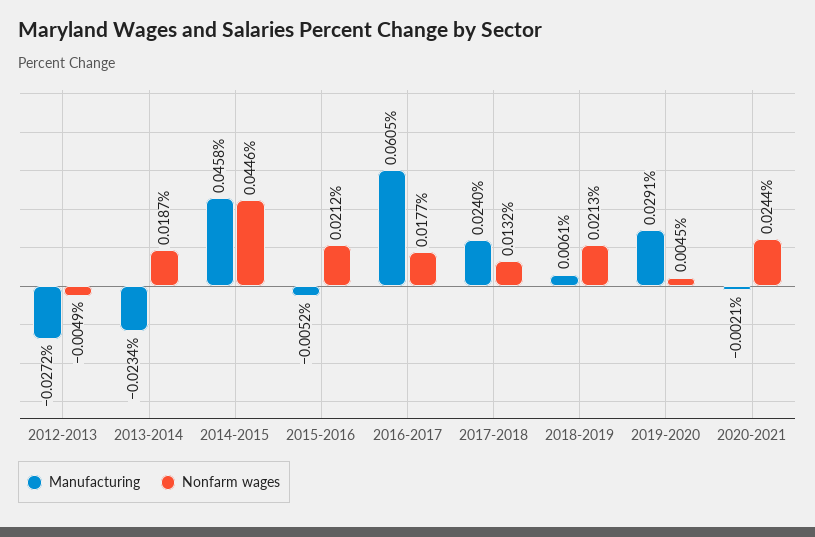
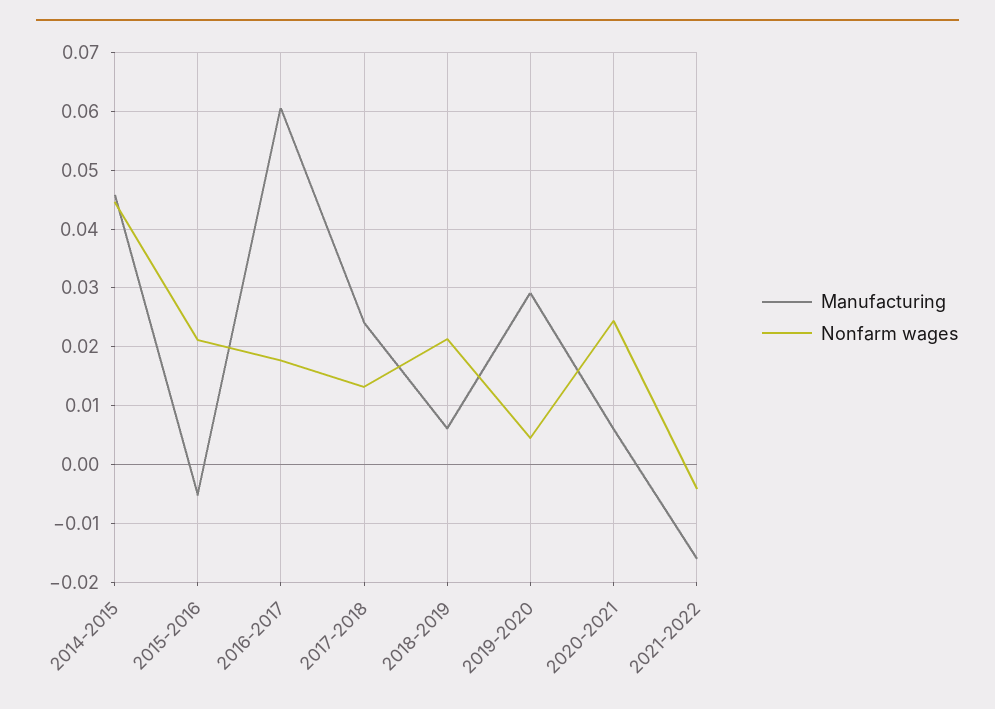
Manufacturing, 2012-2013: -0.0272 -> none
Nonfarm wages, 2012-2013: -0.0049 -> none
Manufacturing, 2013-2014: -0.0234 -> none
Nonfarm wages, 2013-2014: 0.0187 -> none
Manufacturing, 2020-2021: -0.0021 -> 0.006
Manufacturing, 2021-2022: none -> -0.016
Nonfarm wages, 2021-2022: none -> -0.004

